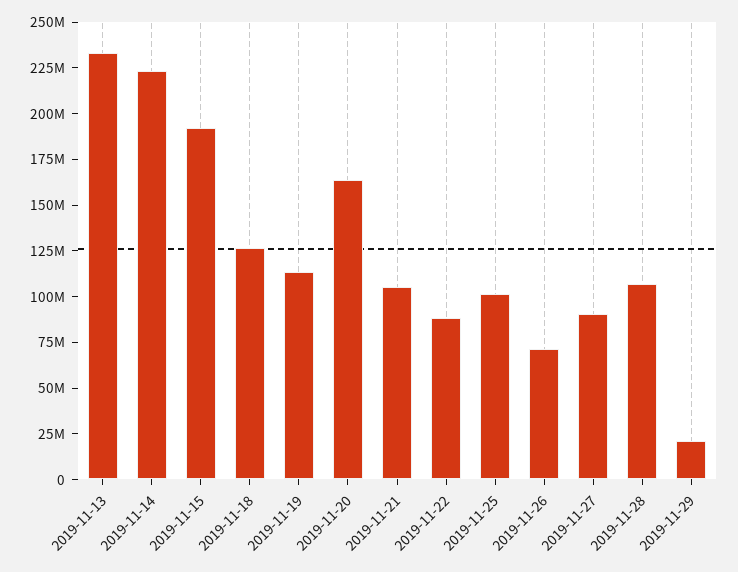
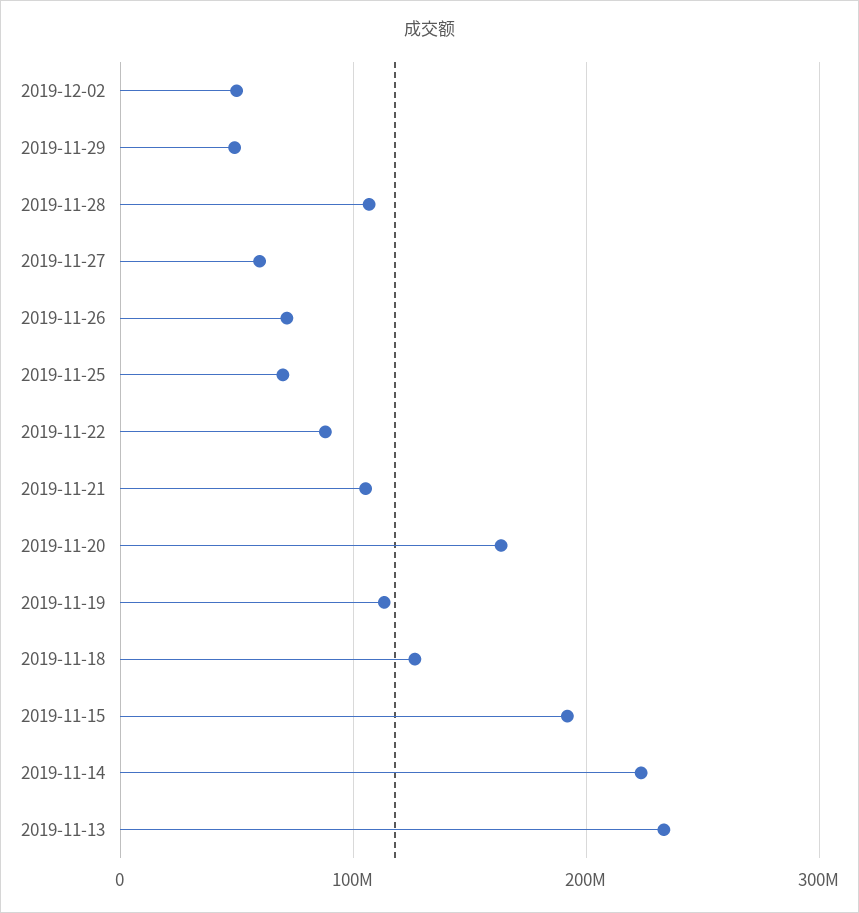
2019-11-25: 100000000 -> 70000000
2019-11-27: 90000000 -> 60000000
2019-11-29: 20000000 -> 50000000
2019-12-02: none -> 50000000

